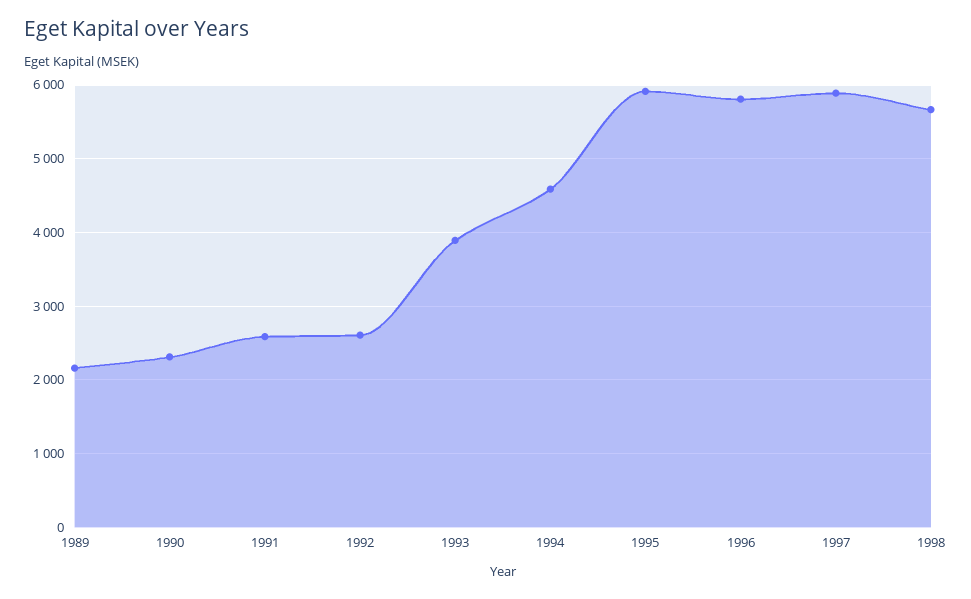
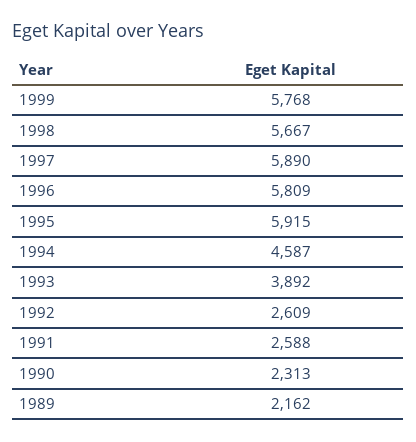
1999: none -> 5768

